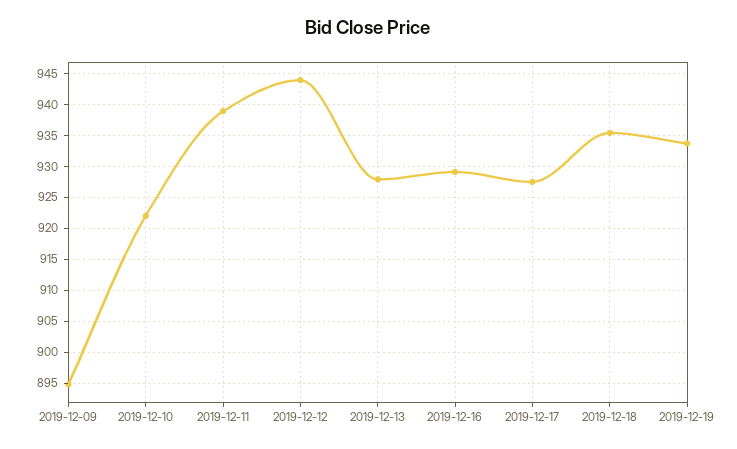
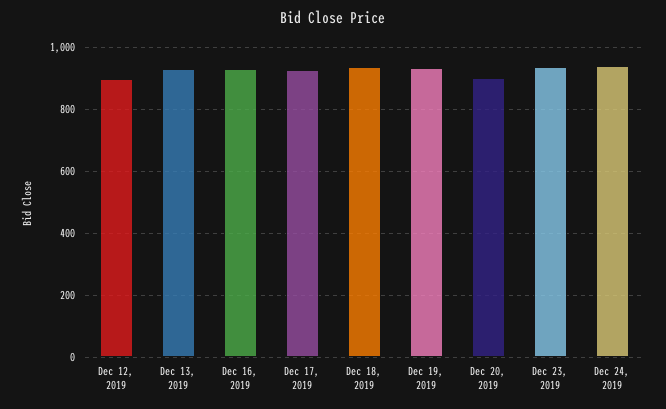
2019-12-09: 895 -> none
2019-12-10: 922 -> none
2019-12-11: 939 -> none
2019-12-12: 944 -> 900
Dec 20, 2019: none -> 900
Dec 23, 2019: none -> 940
Dec 24, 2019: none -> 940

